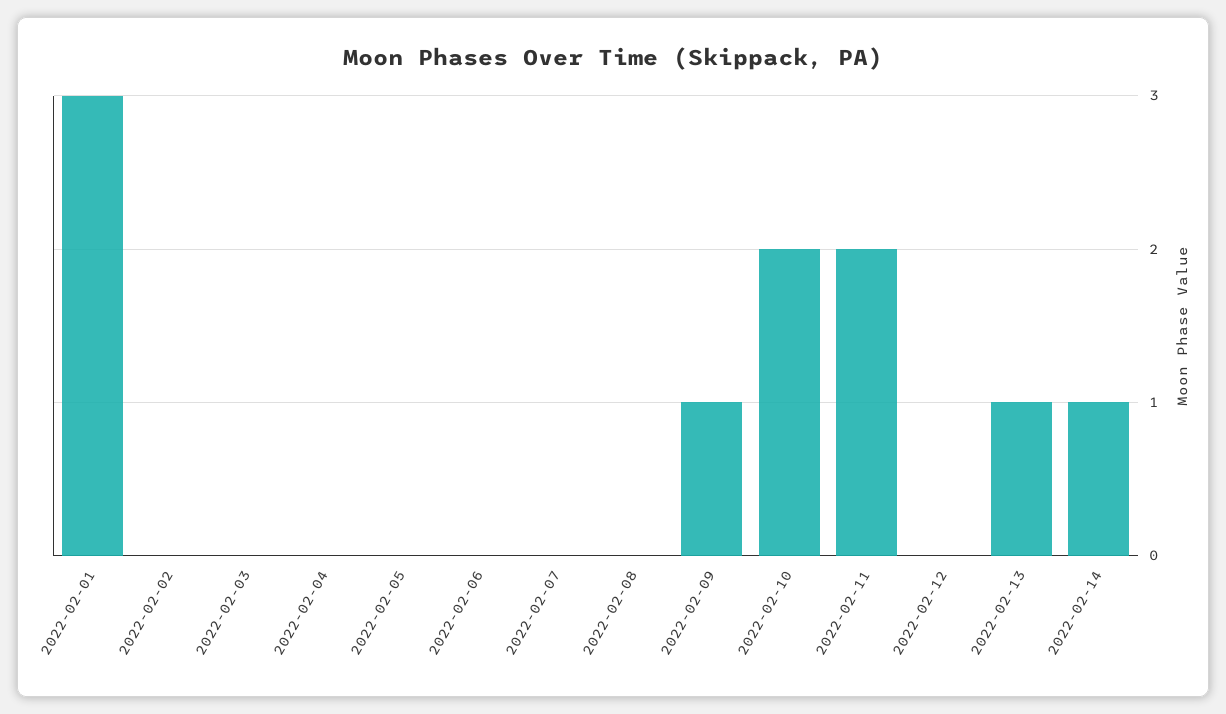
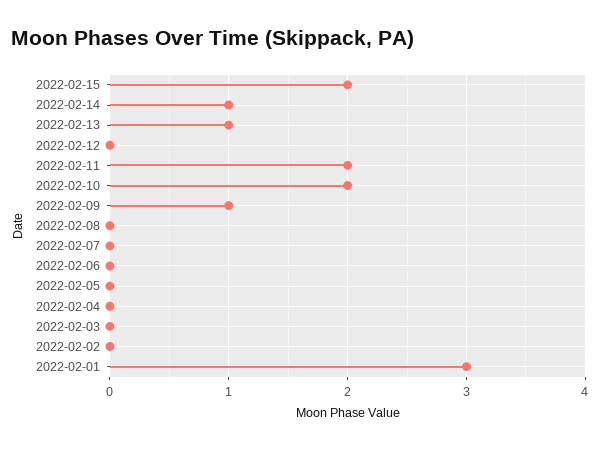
2022-02-15: none -> 2

